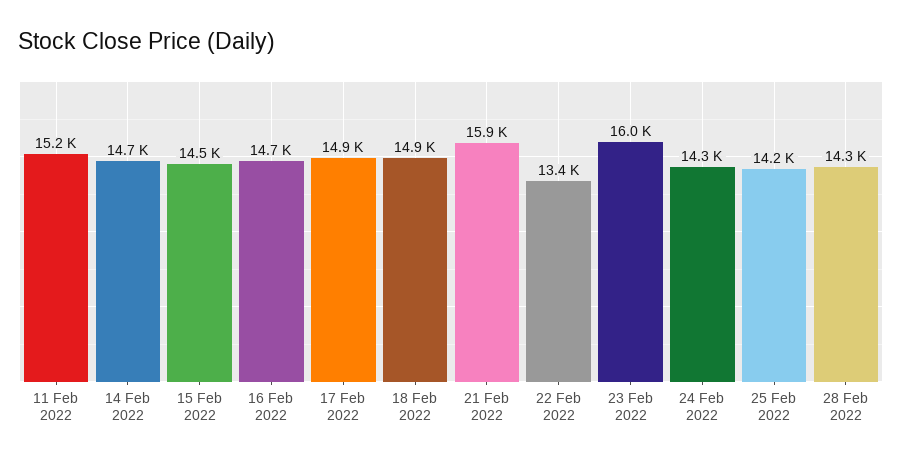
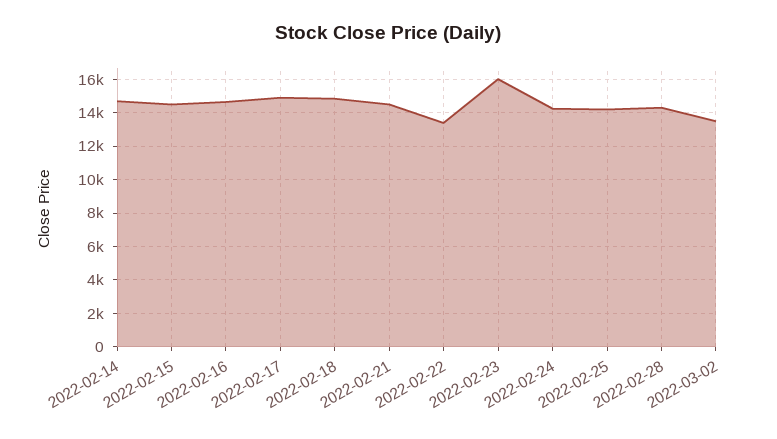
11 Feb 2022: 15200 -> none
21 Feb 2022: 15900 -> 14500
2022-03-02: none -> 13500

